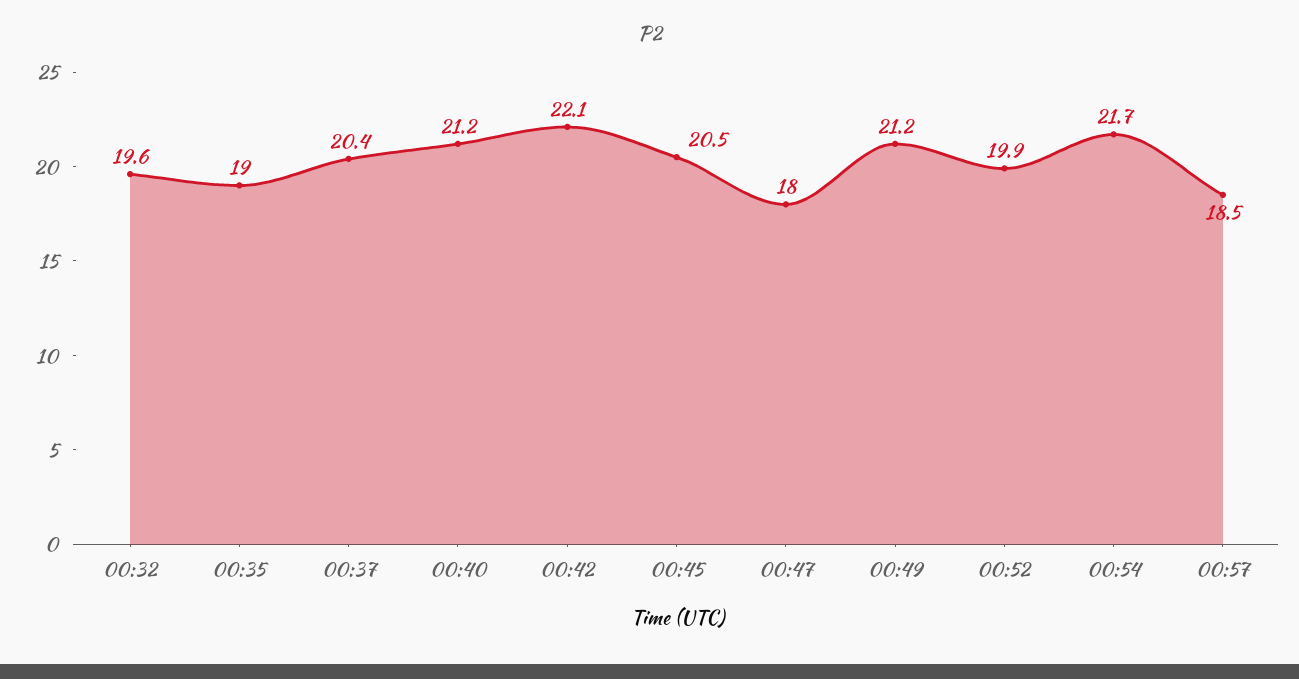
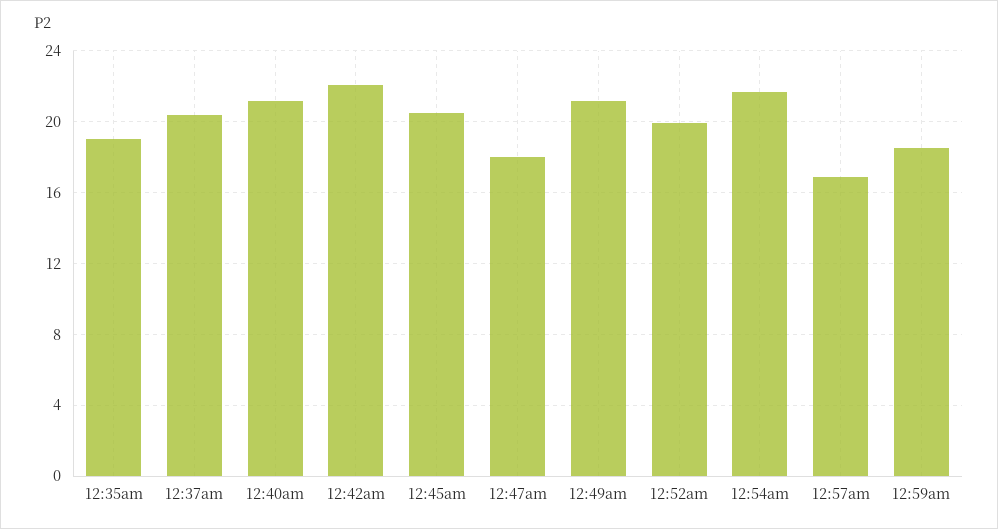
00:32: 19.6 -> none
00:57: 18.5 -> 17
12:59am: none -> 18.5

